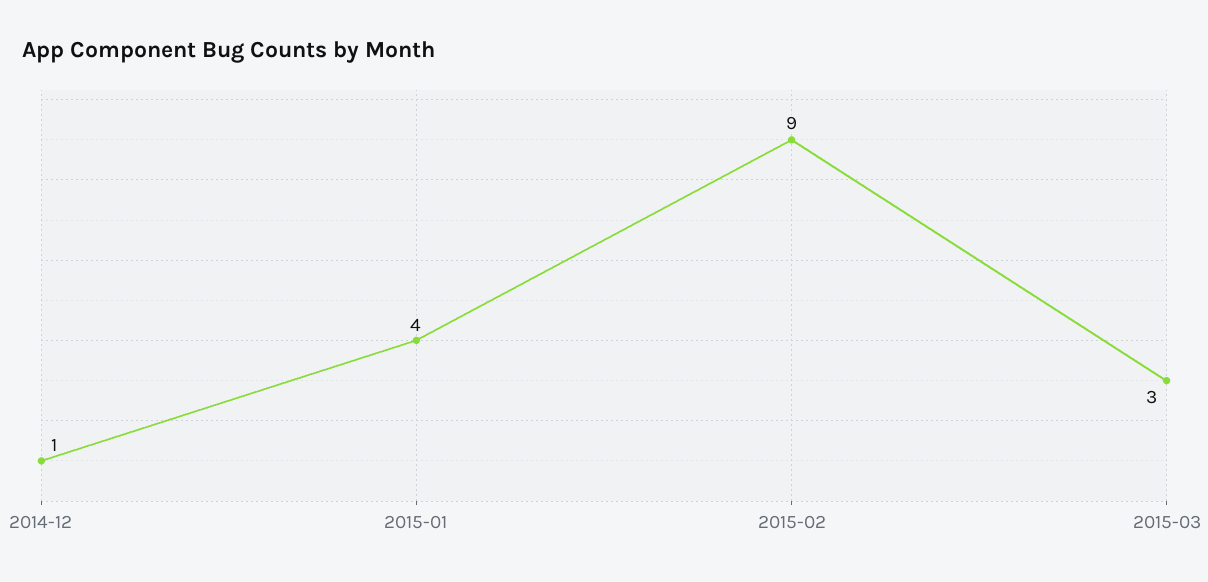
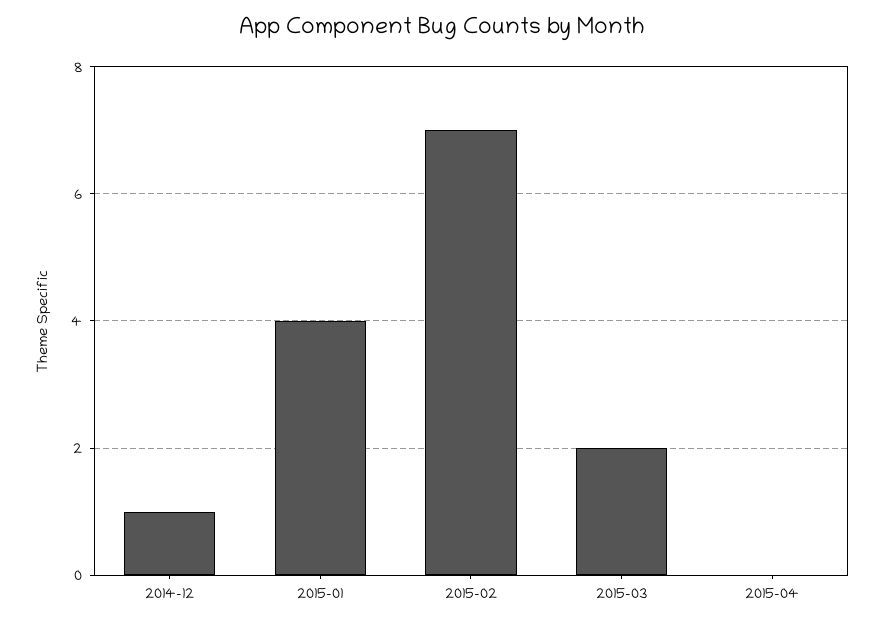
2015-02: 9 -> 7
2015-03: 3 -> 2
2015-04: none -> 0

